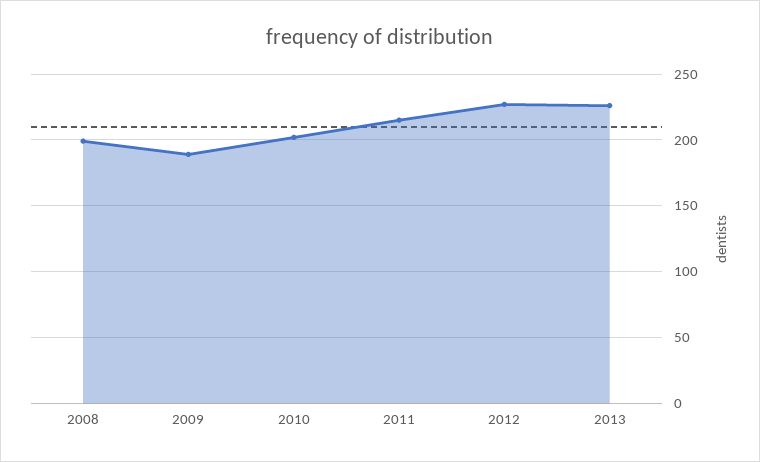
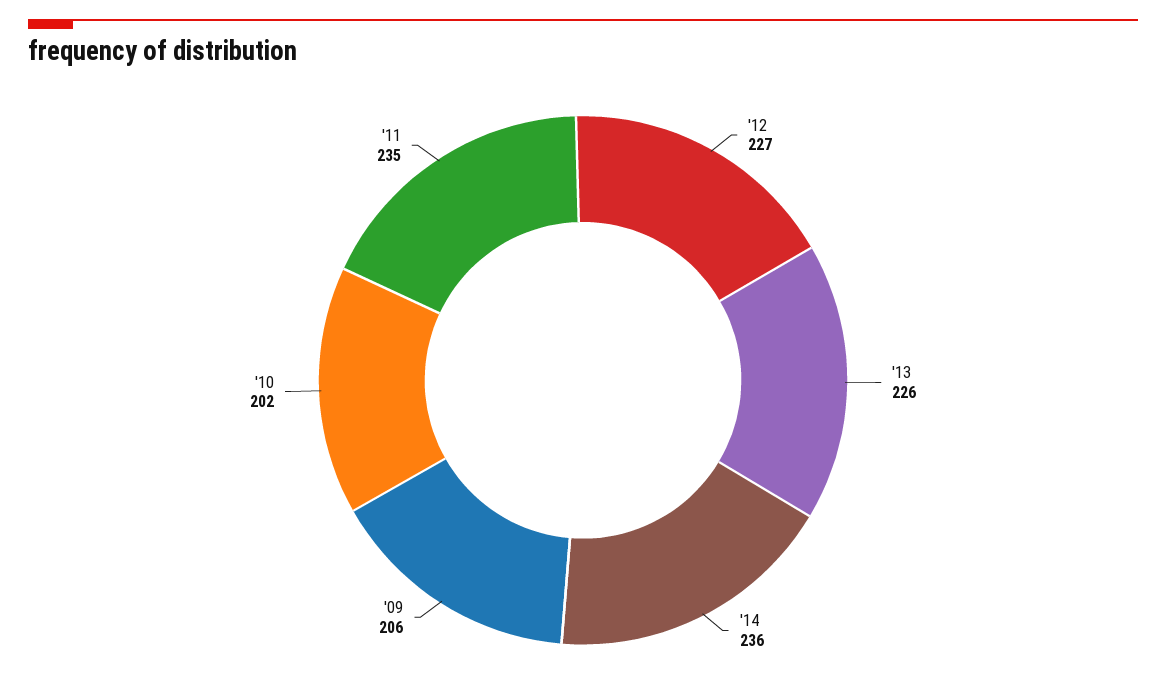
2008: 200 -> none
2009: 190 -> 206
2011: 215 -> 235
'14: none -> 236

